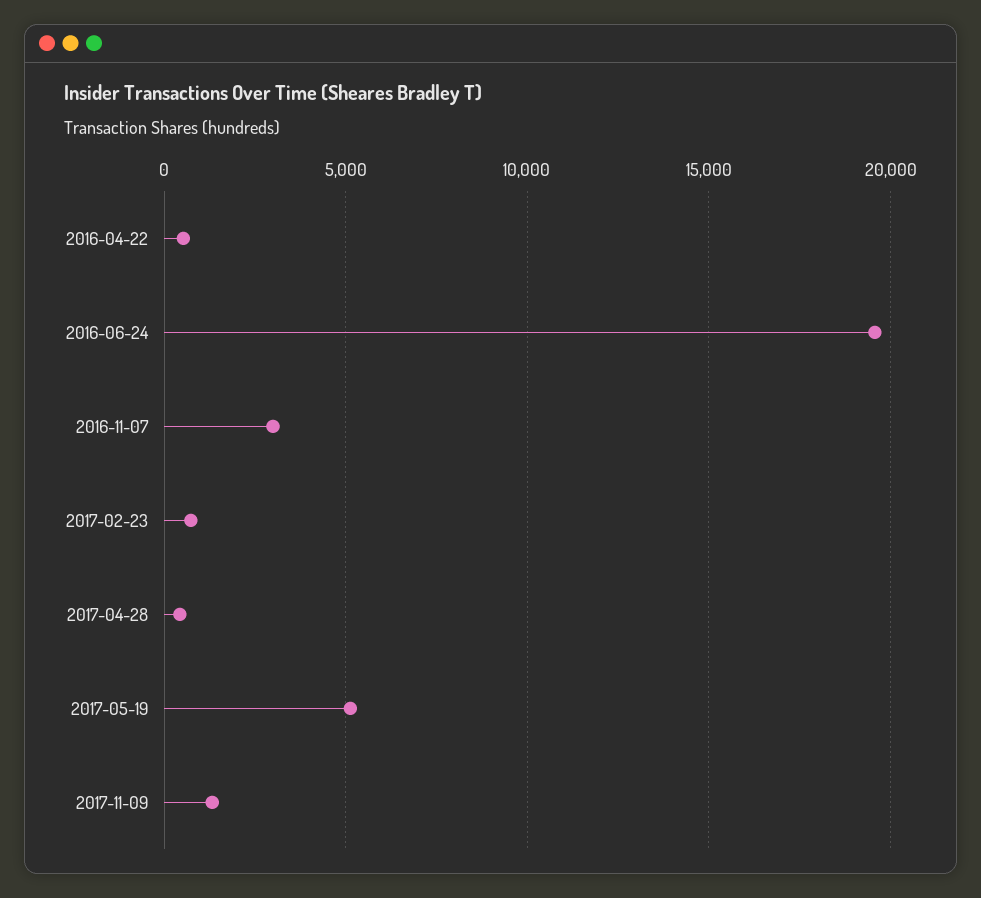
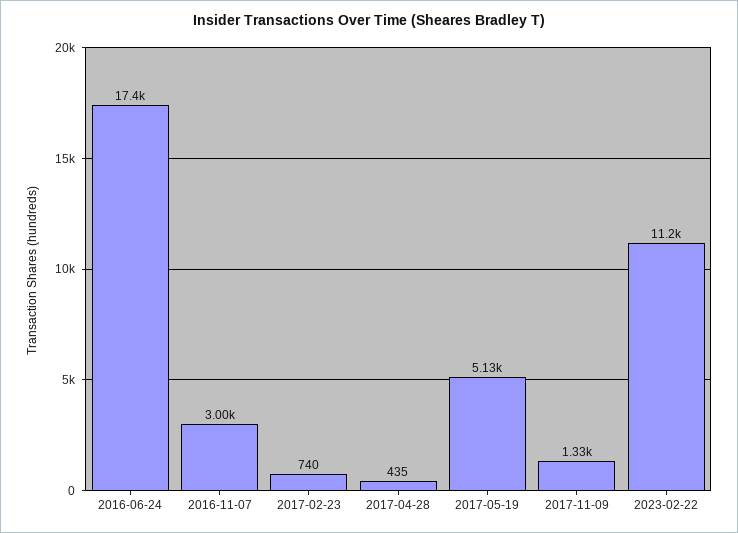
2016-04-22: 500 -> none
2016-06-24: 19500 -> 17400
2023-02-22: none -> 11200

